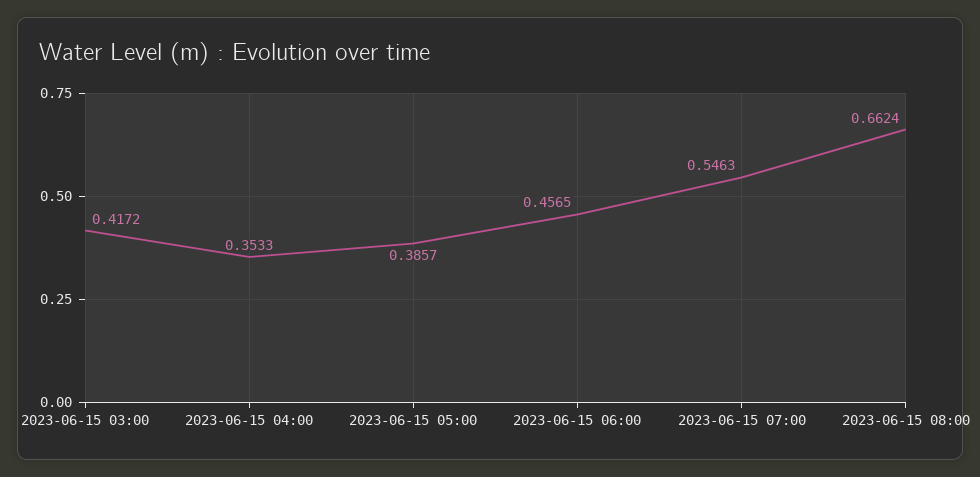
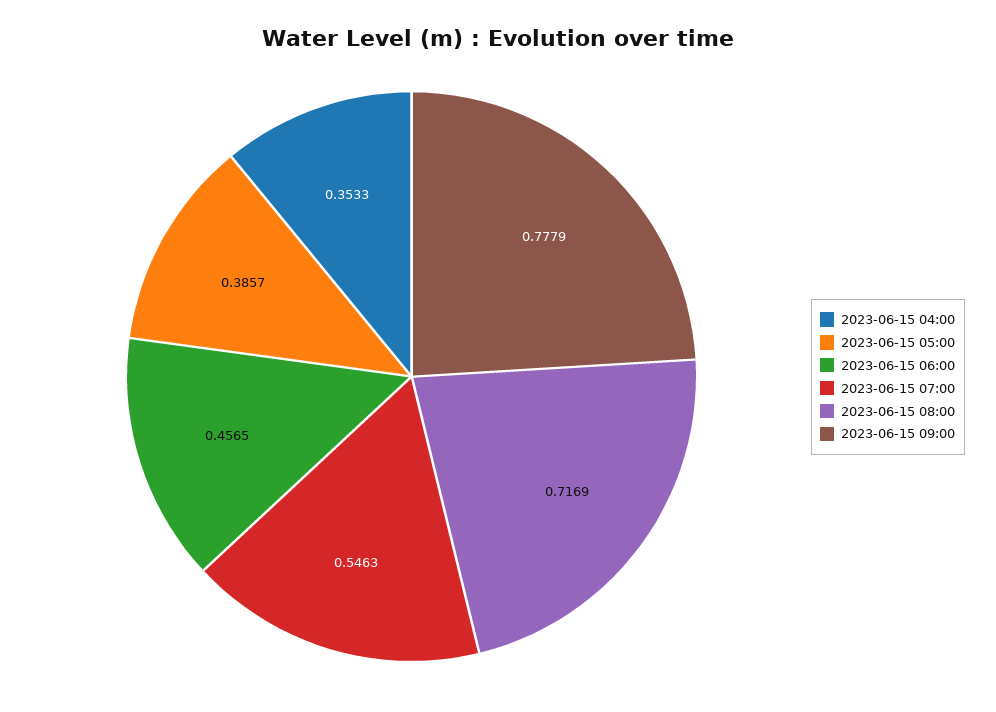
2023-06-15 03:00: 0.4172 -> none
2023-06-15 08:00: 0.6624 -> 0.7169
2023-06-15 09:00: none -> 0.7779

